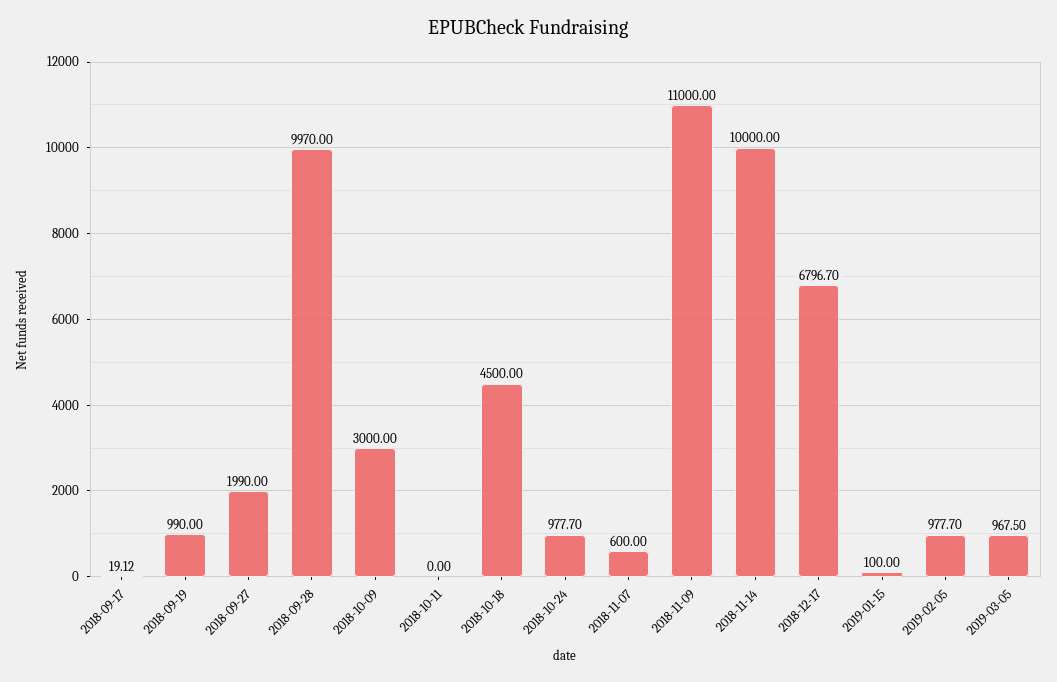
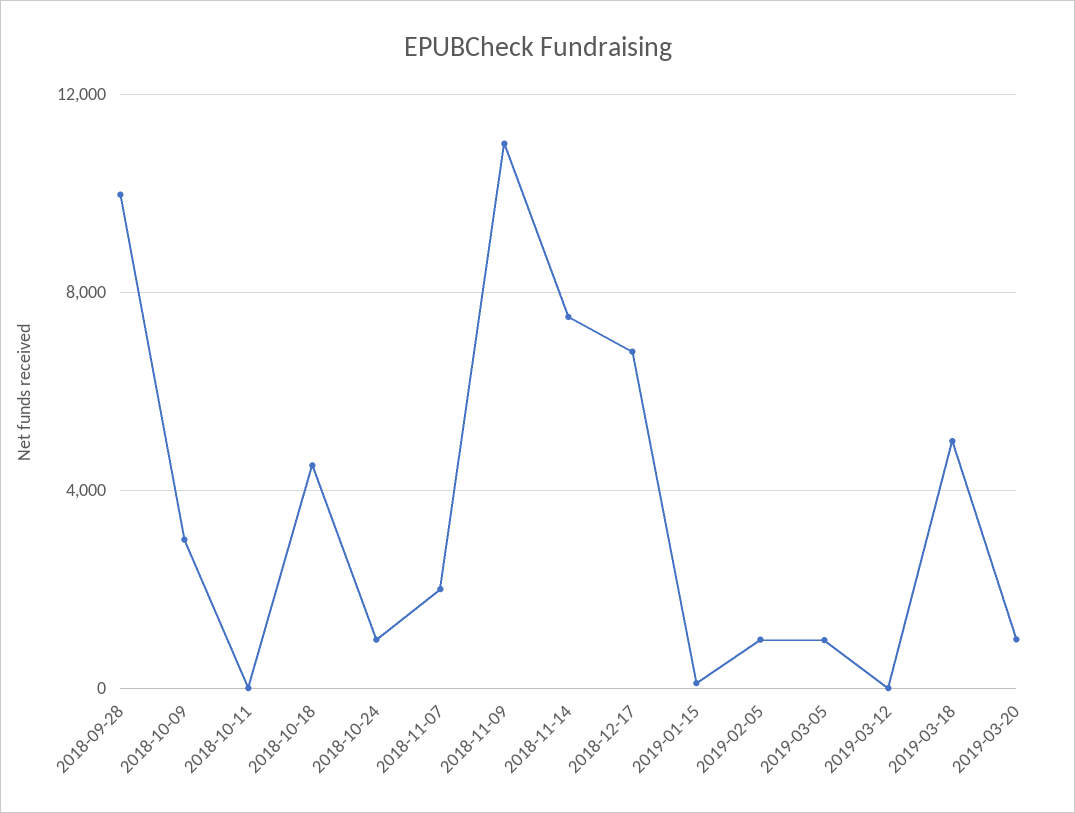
2018-09-17: 19.12 -> none
2018-09-19: 990 -> none
2018-09-27: 1990 -> none
2018-11-07: 600 -> 2000
2018-11-14: 10000 -> 7500
2019-03-12: none -> 0
2019-03-18: none -> 5000
2019-03-20: none -> 1000

